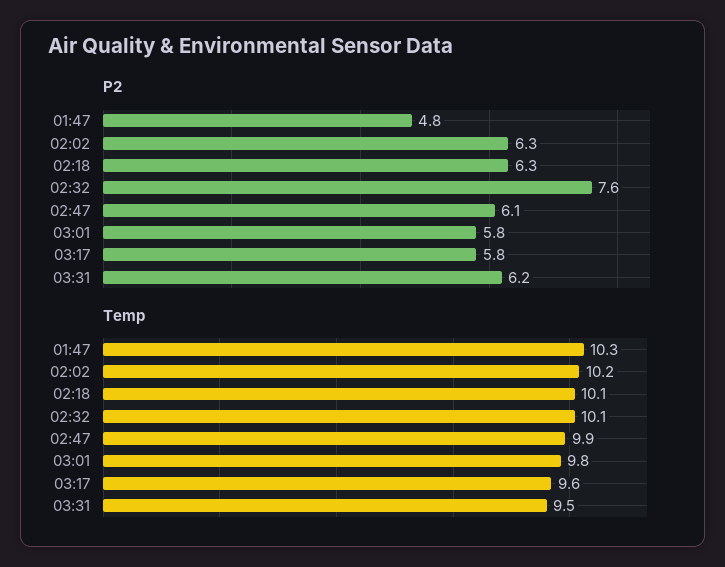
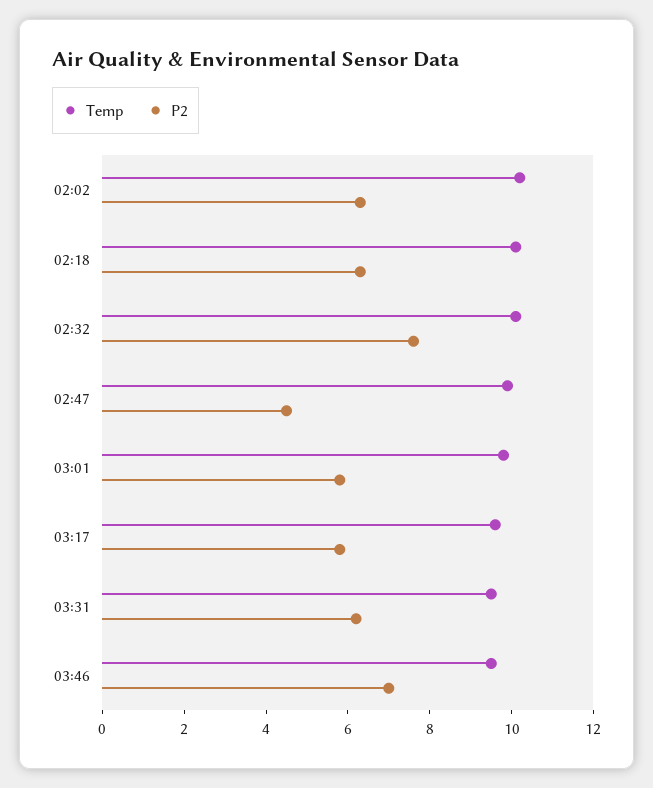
P2, 01:47: 4.8 -> none
P2, 02:47: 6.1 -> 4.5
Temp, 01:47: 10.3 -> none
Temp, 03:46: none -> 9.5
P2, 03:46: none -> 7

